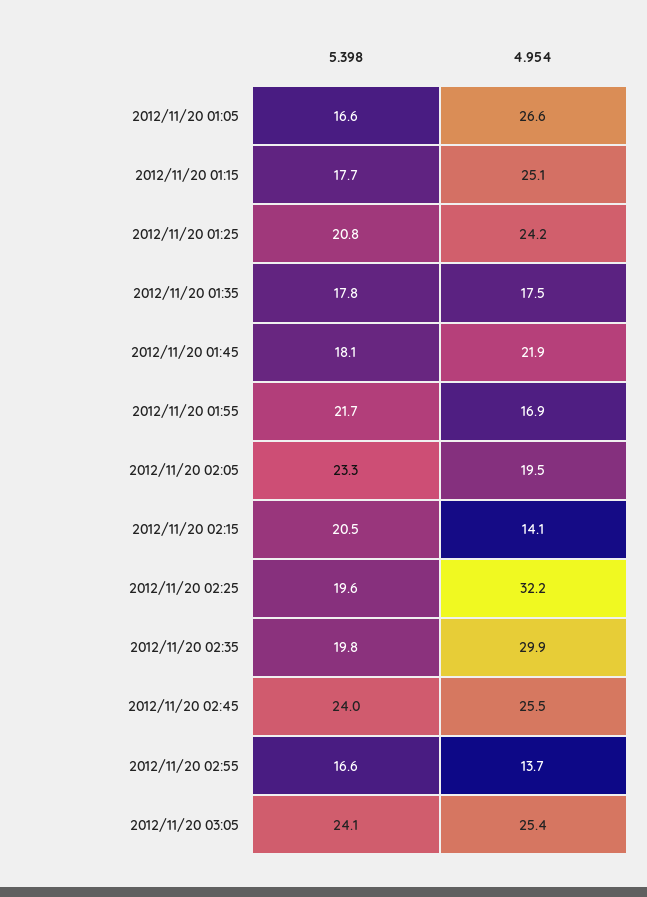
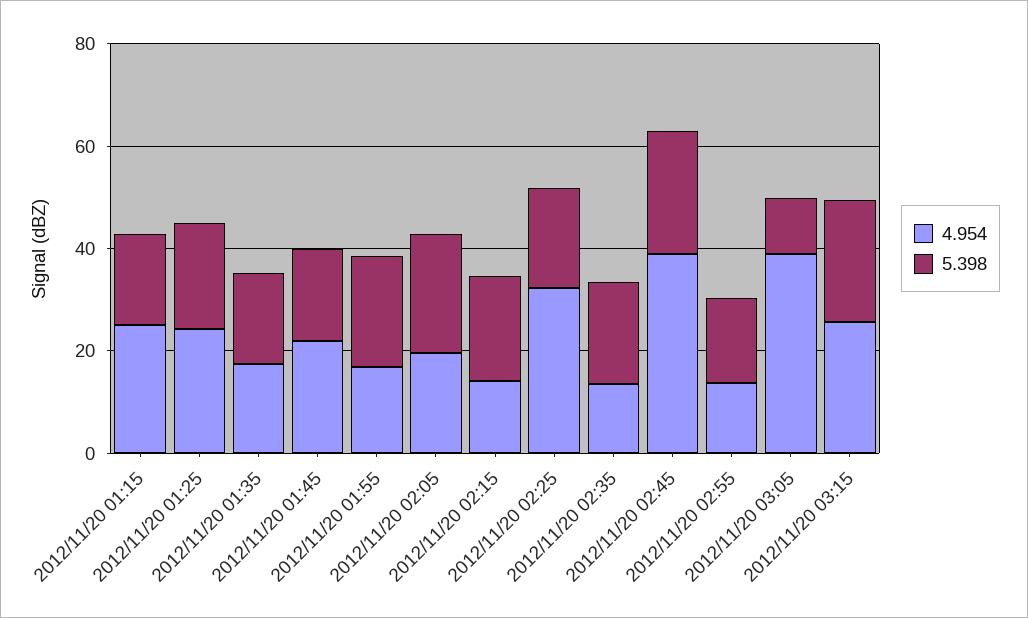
5.398, 2012/11/20 01:05: 16.6 -> none
4.954, 2012/11/20 01:05: 26.6 -> none
4.954, 2012/11/20 02:35: 29.9 -> 15
4.954, 2012/11/20 02:45: 25.5 -> 40
5.398, 2012/11/20 03:05: 24.1 -> 10
4.954, 2012/11/20 03:05: 25.4 -> 40
4.954, 2012/11/20 03:15: none -> 25
5.398, 2012/11/20 03:15: none -> 25

